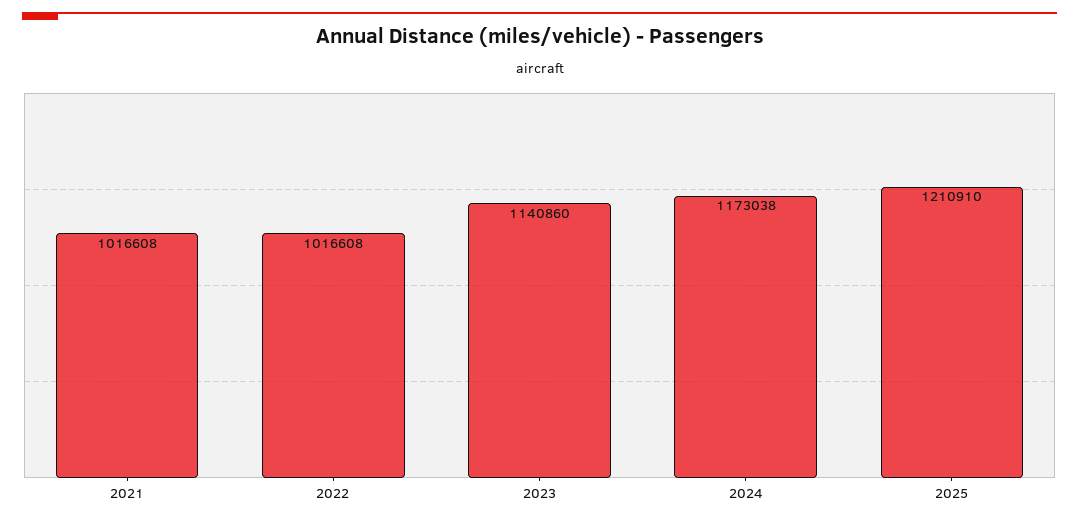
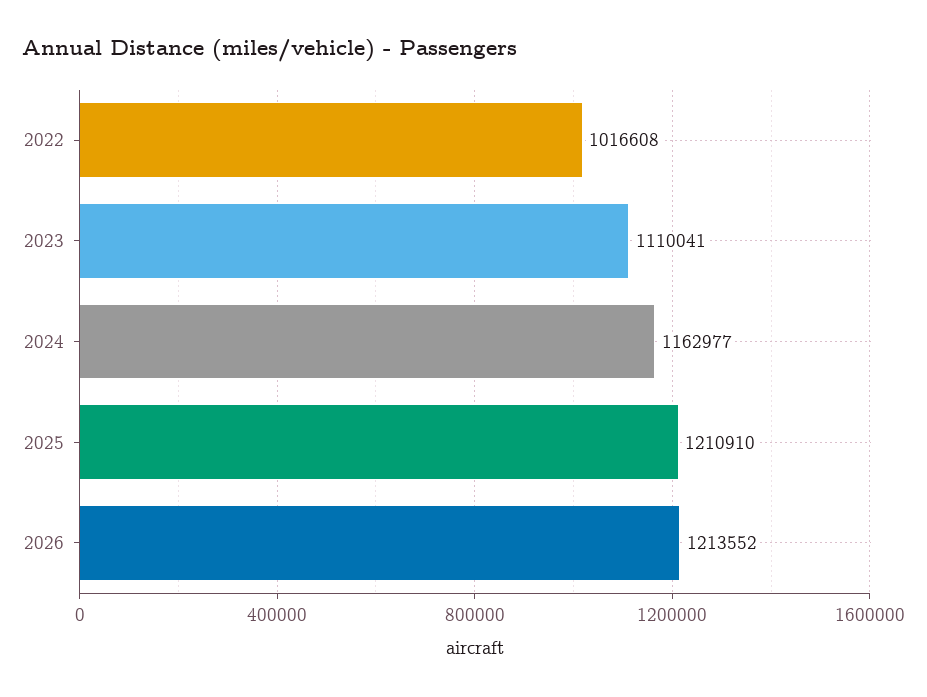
2021: 1016608 -> none
2023: 1140860 -> 1110041
2024: 1173038 -> 1162977
2026: none -> 1213552

